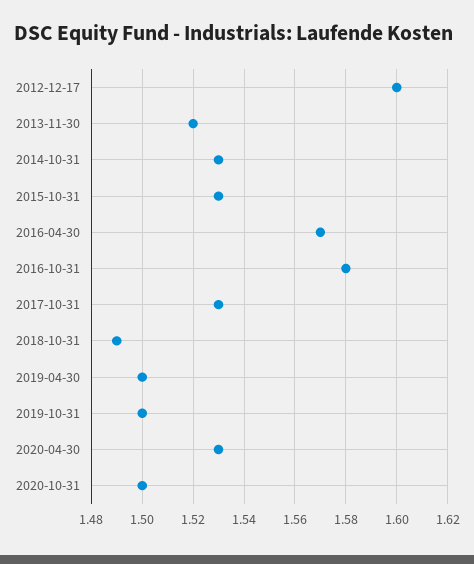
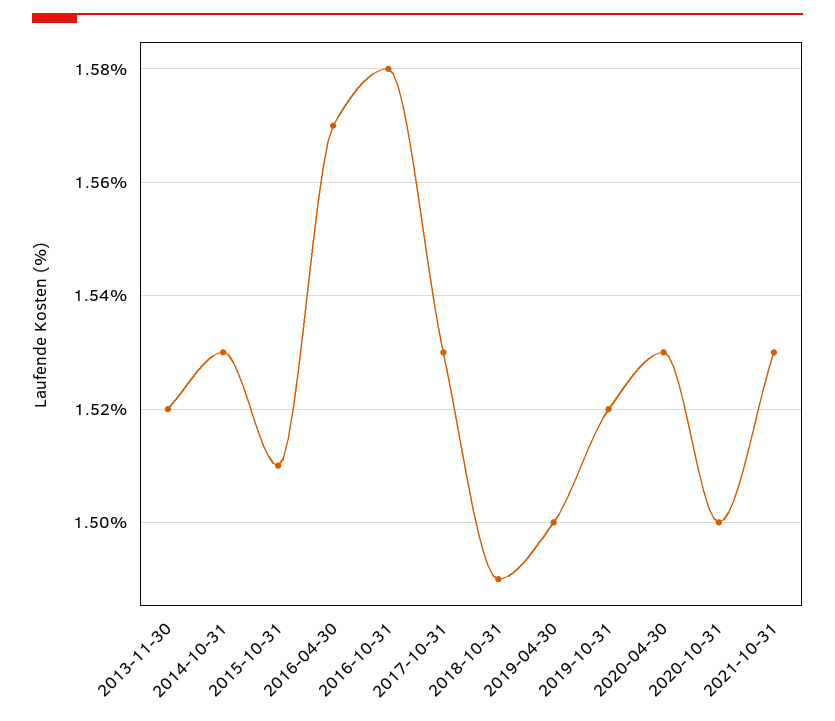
2012-12-17: 1.6 -> none
2015-10-31: 1.53 -> 1.51
2019-10-31: 1.5 -> 1.52
2021-10-31: none -> 1.53

